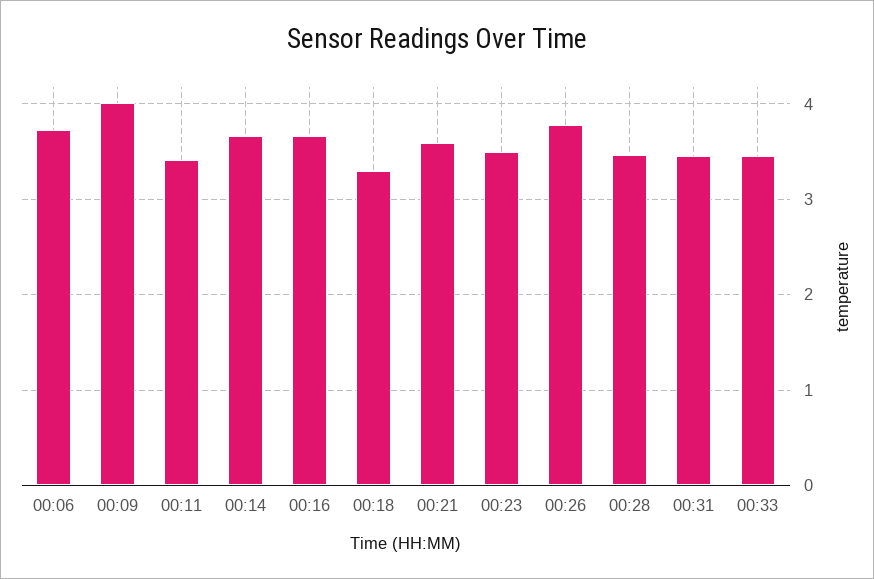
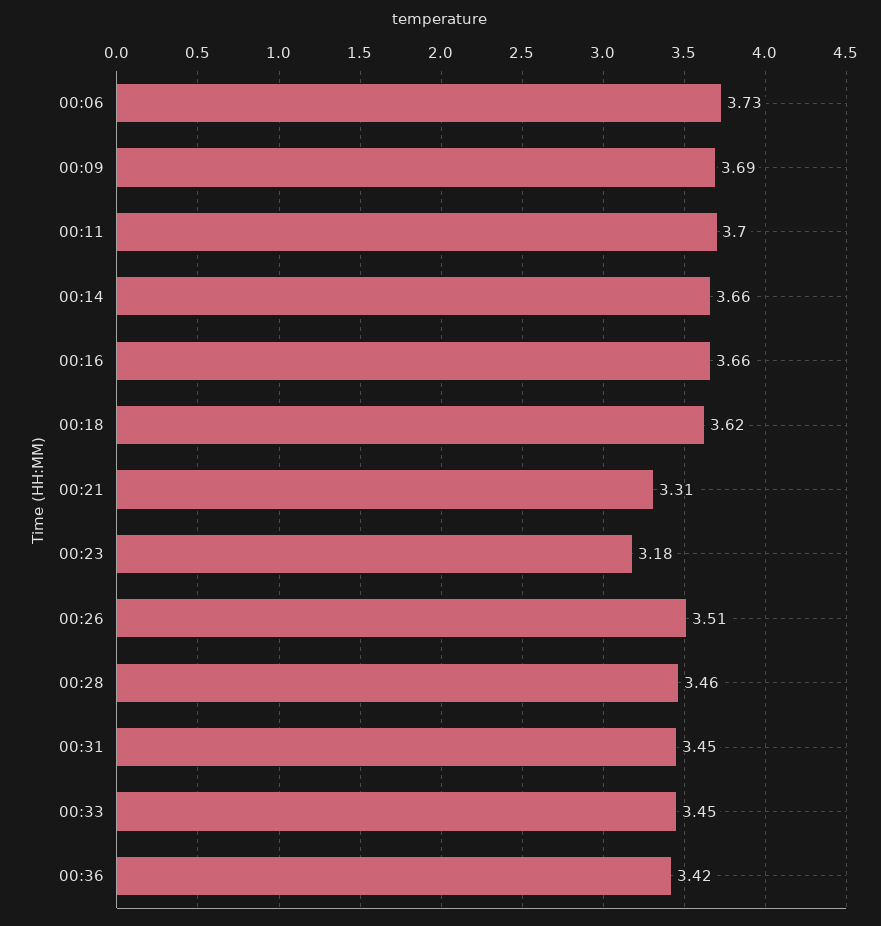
00:09: 4 -> 3.69
00:11: 3.4 -> 3.7
00:18: 3.3 -> 3.62
00:21: 3.6 -> 3.31
00:23: 3.5 -> 3.18
00:26: 3.8 -> 3.51
00:36: none -> 3.42

